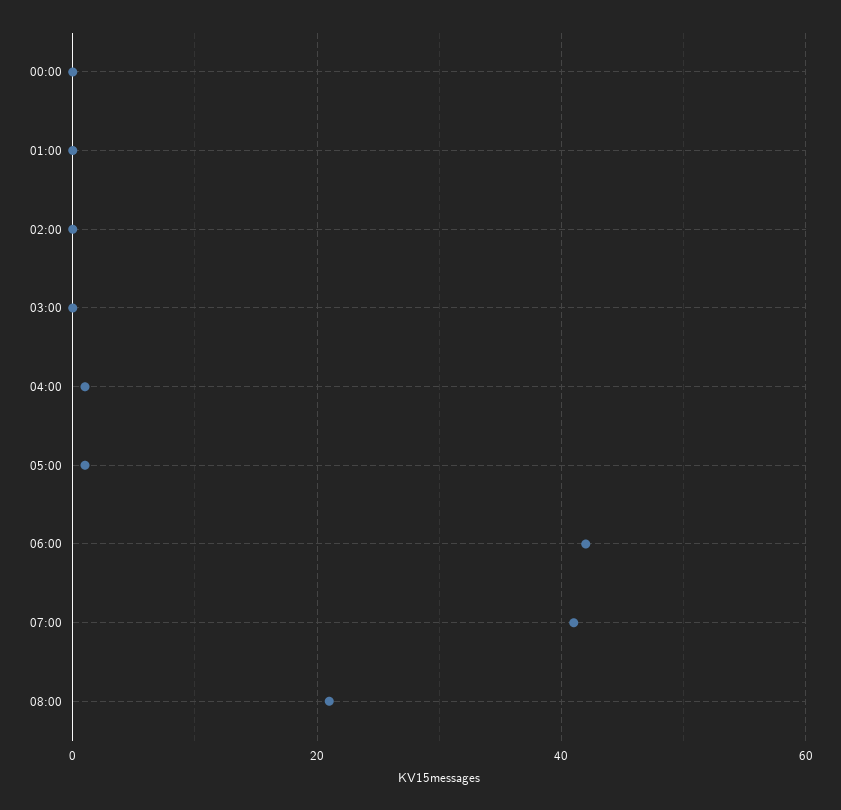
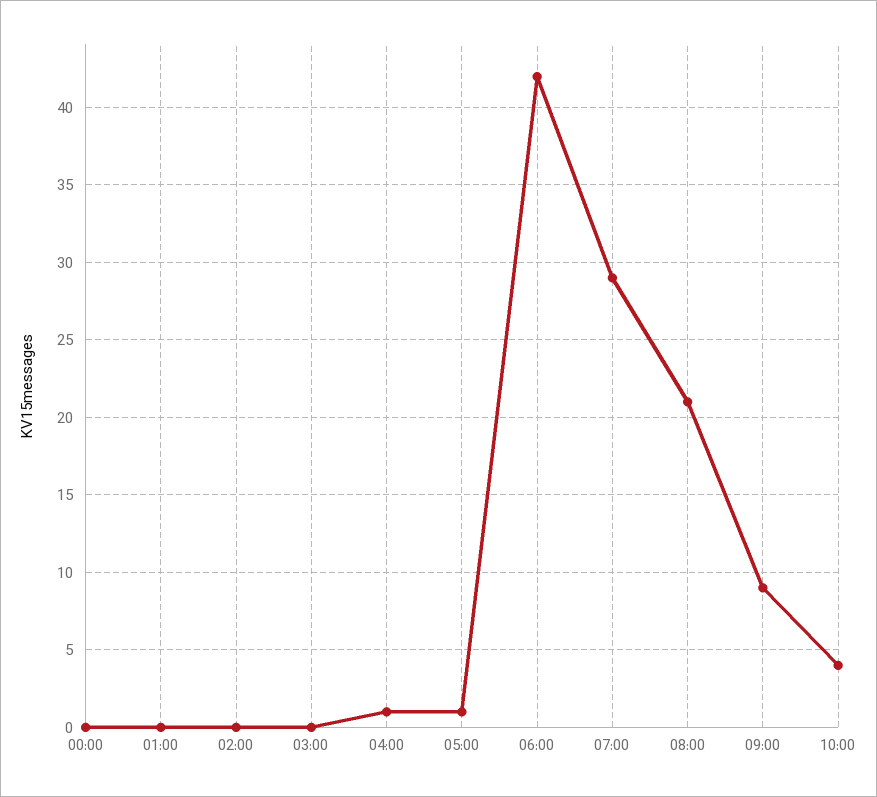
07:00: 40 -> 29
09:00: none -> 9
10:00: none -> 4

